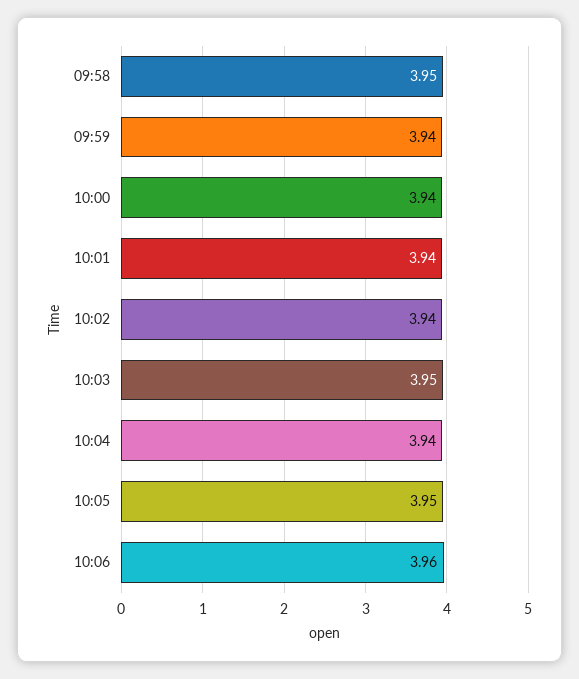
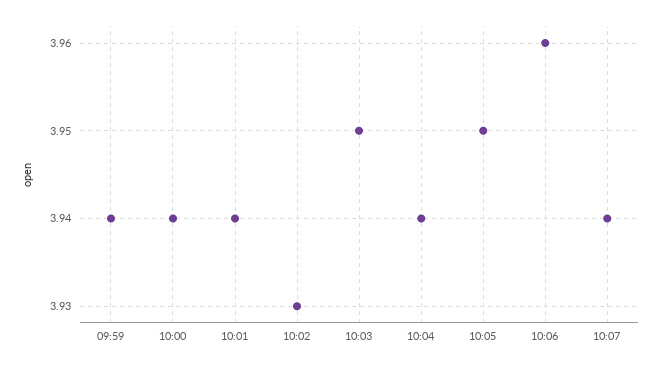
09:58: 3.95 -> none
10:02: 3.94 -> 3.93
10:07: none -> 3.94

